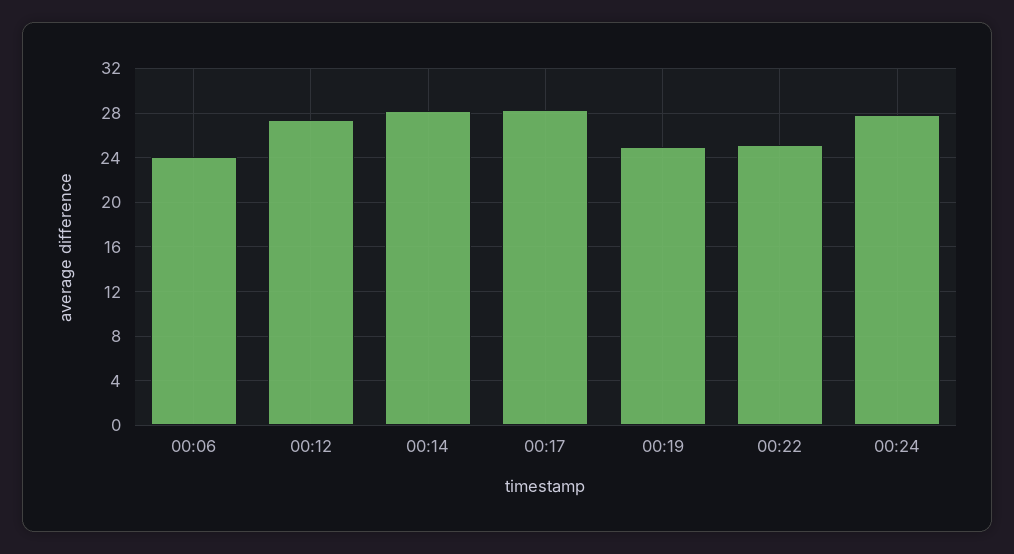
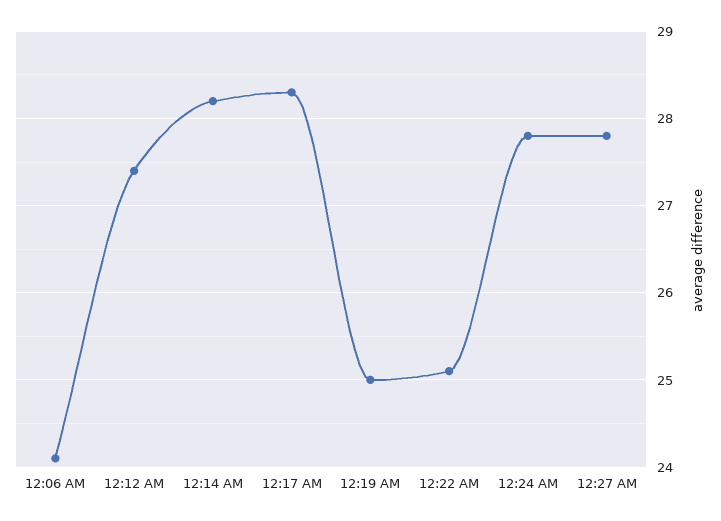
12:27 AM: none -> 27.8

